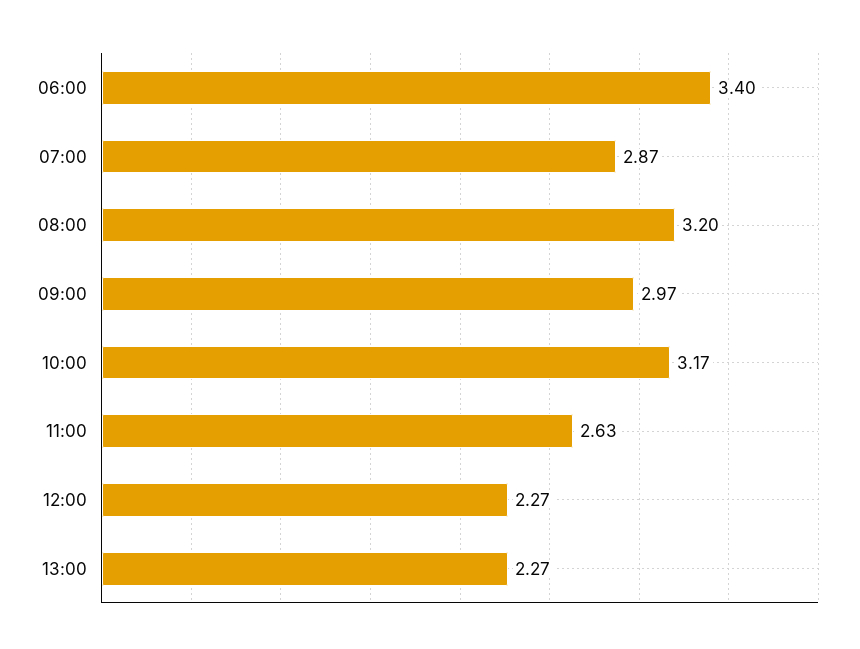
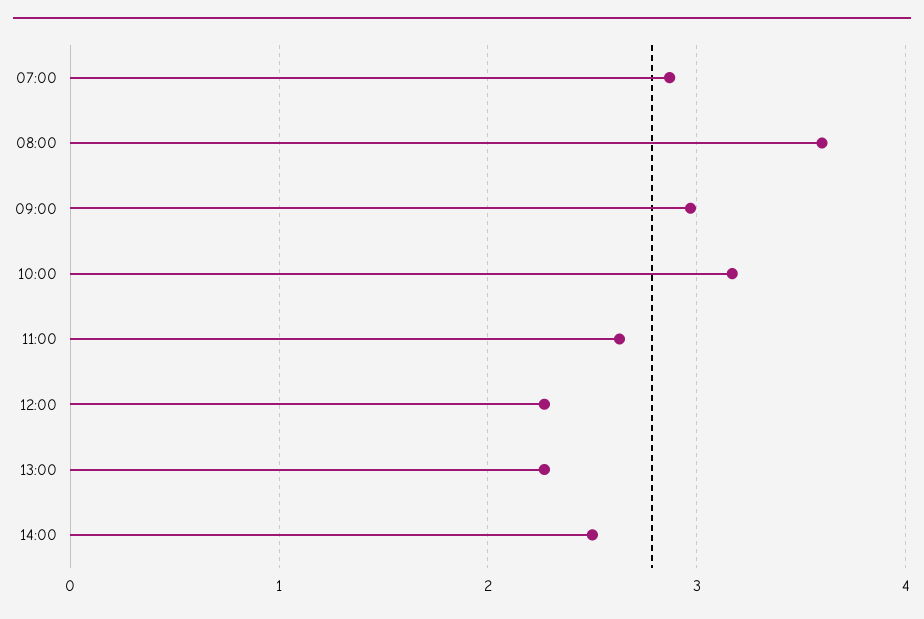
06:00: 3.4 -> none
08:00: 3.2 -> 3.6
14:00: none -> 2.5

